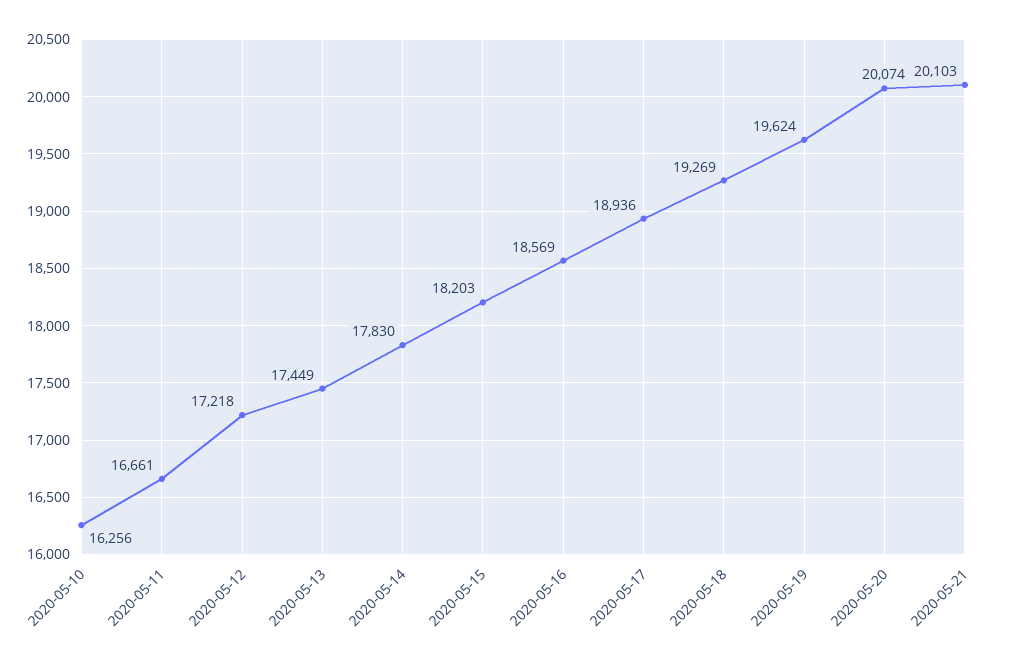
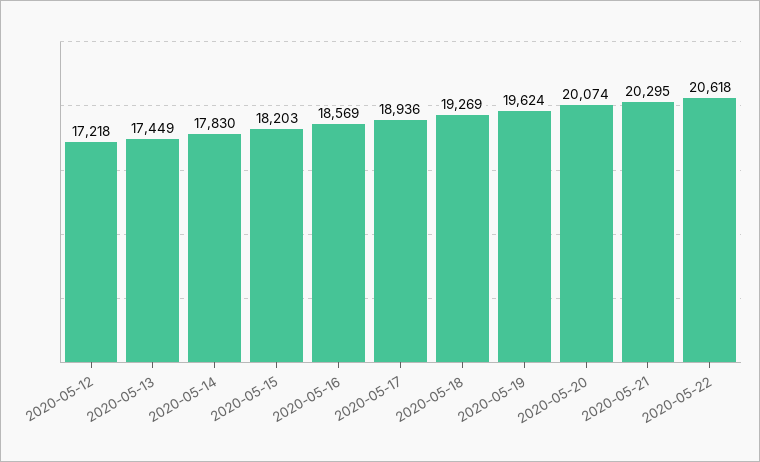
2020-05-10: 16256 -> none
2020-05-11: 16661 -> none
2020-05-21: 20103 -> 20295
2020-05-22: none -> 20618

